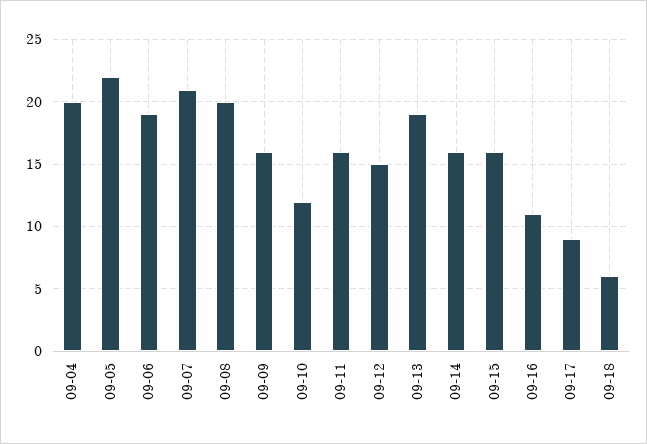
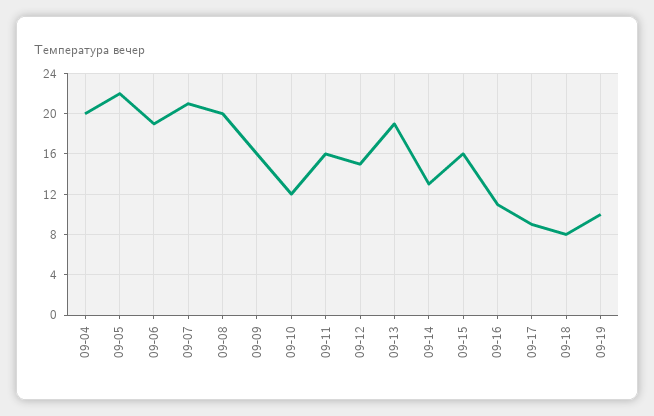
09-14: 16 -> 13
09-18: 6 -> 8
09-19: none -> 10

